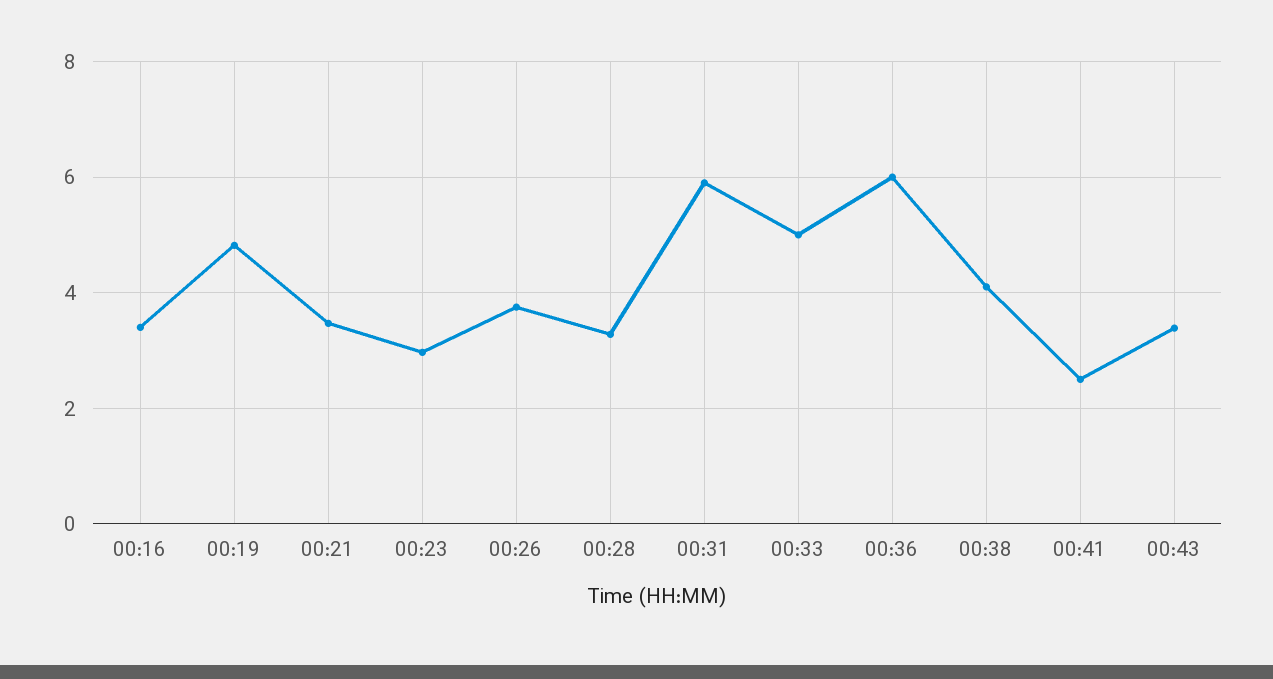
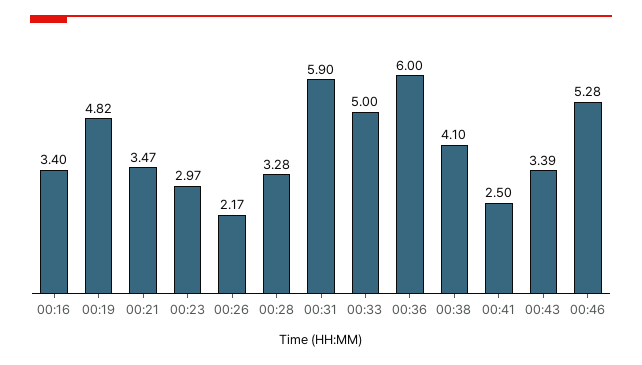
00:26: 3.8 -> 2.17
00:46: none -> 5.28

